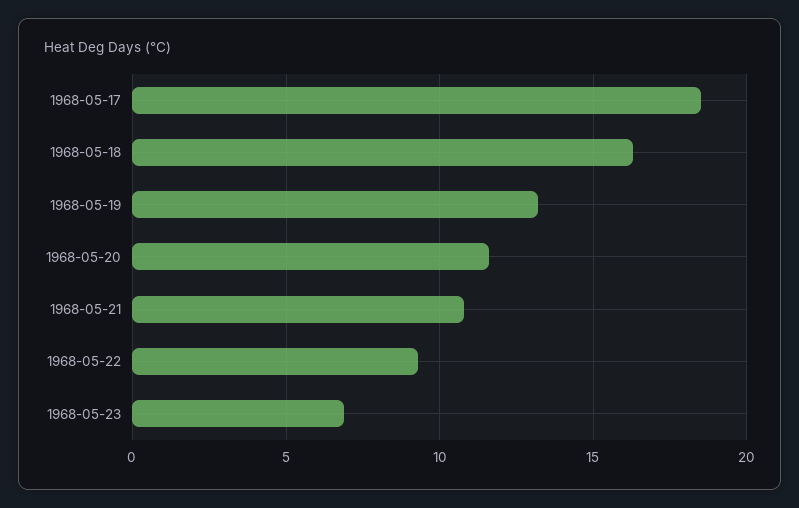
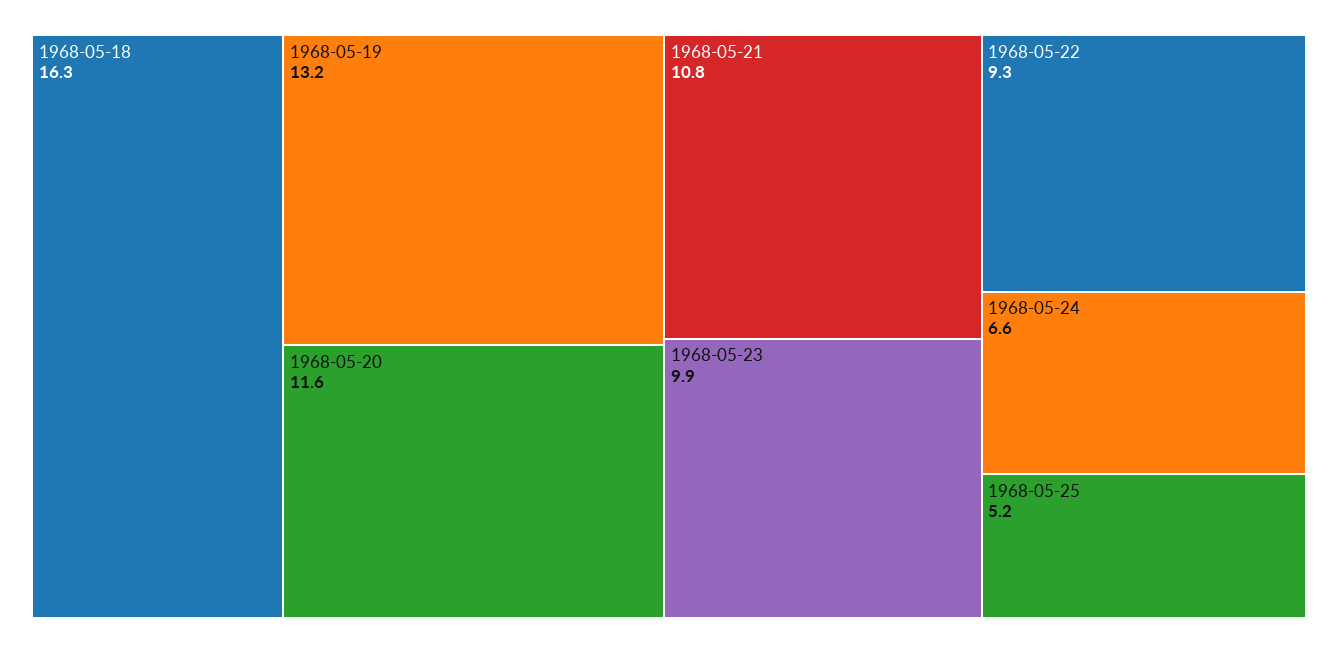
1968-05-17: 18.5 -> none
1968-05-23: 7 -> 9.9
1968-05-24: none -> 6.6
1968-05-25: none -> 5.2

